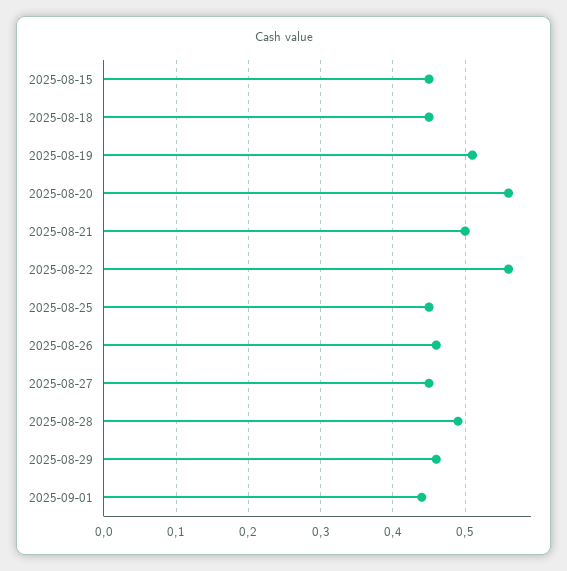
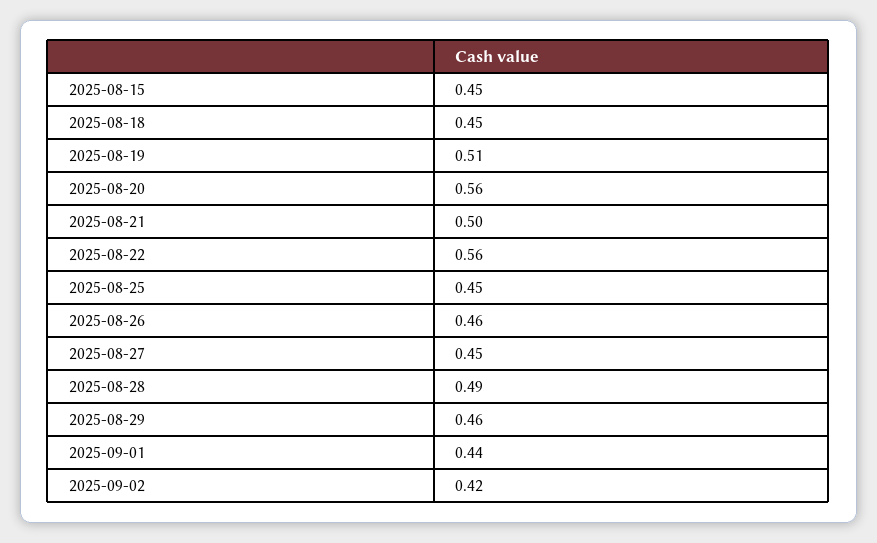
2025-09-02: none -> 0.42

